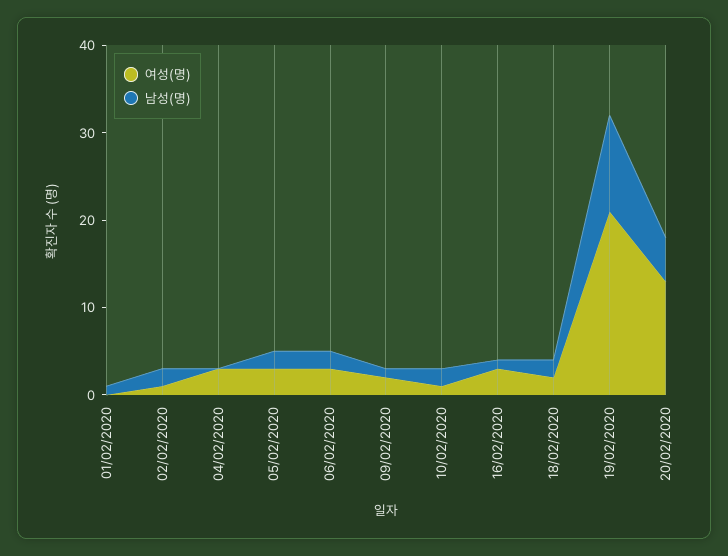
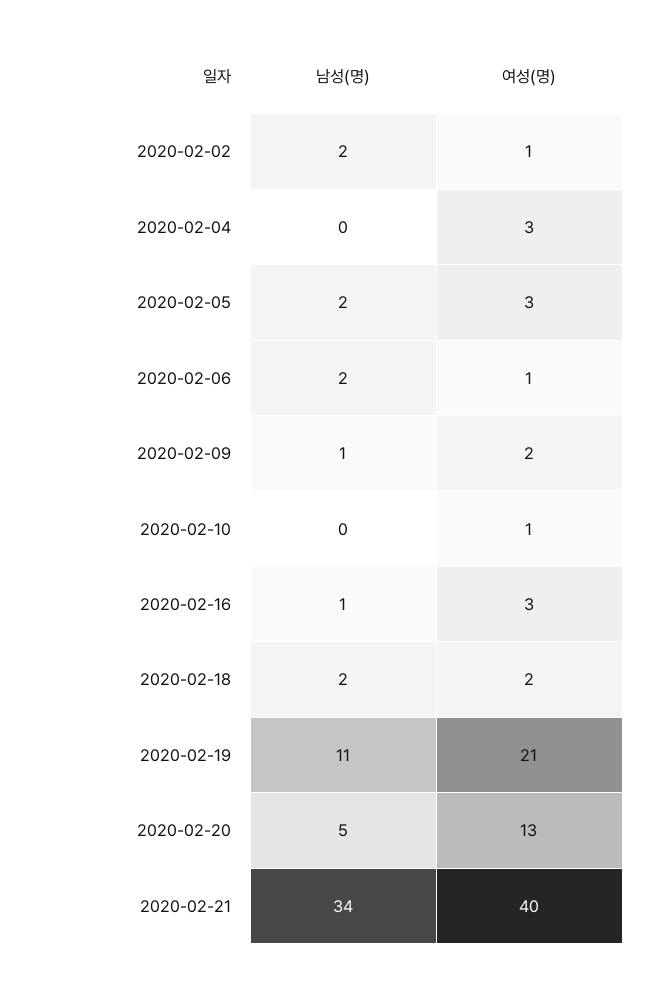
여성(명), 01/02/2020: 0 -> none
남성(명), 01/02/2020: 1 -> none
여성(명), 06/02/2020: 3 -> 1
남성(명), 10/02/2020: 2 -> 0
남성(명), 2020-02-21: none -> 34
여성(명), 2020-02-21: none -> 40

